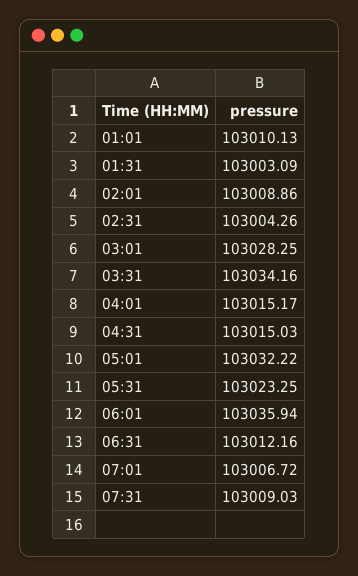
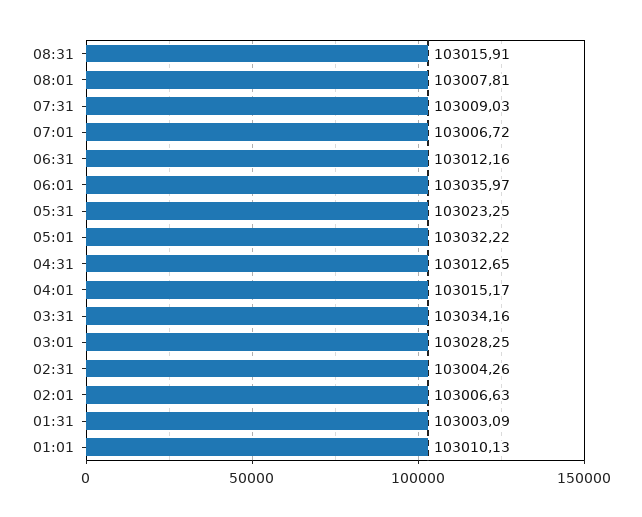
02:01: 103008.86 -> 103006.63
04:31: 103015.03 -> 103012.65
06:01: 103035.94 -> 103035.97
08:31: none -> 103015.91
08:01: none -> 103007.81

